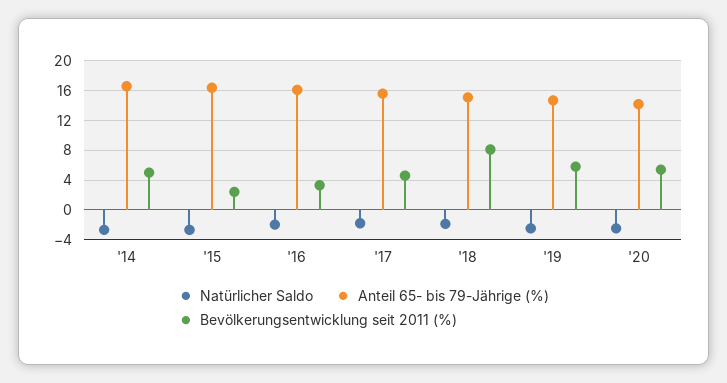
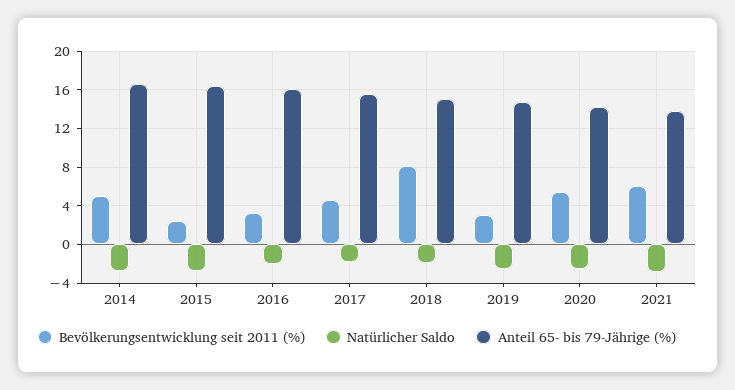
Bevölkerungsentwicklung seit 2011 (%), '19: 6 -> 3
Bevölkerungsentwicklung seit 2011 (%), 2021: none -> 6
Natürlicher Saldo, 2021: none -> -3
Anteil 65- bis 79-Jährige (%), 2021: none -> 14

